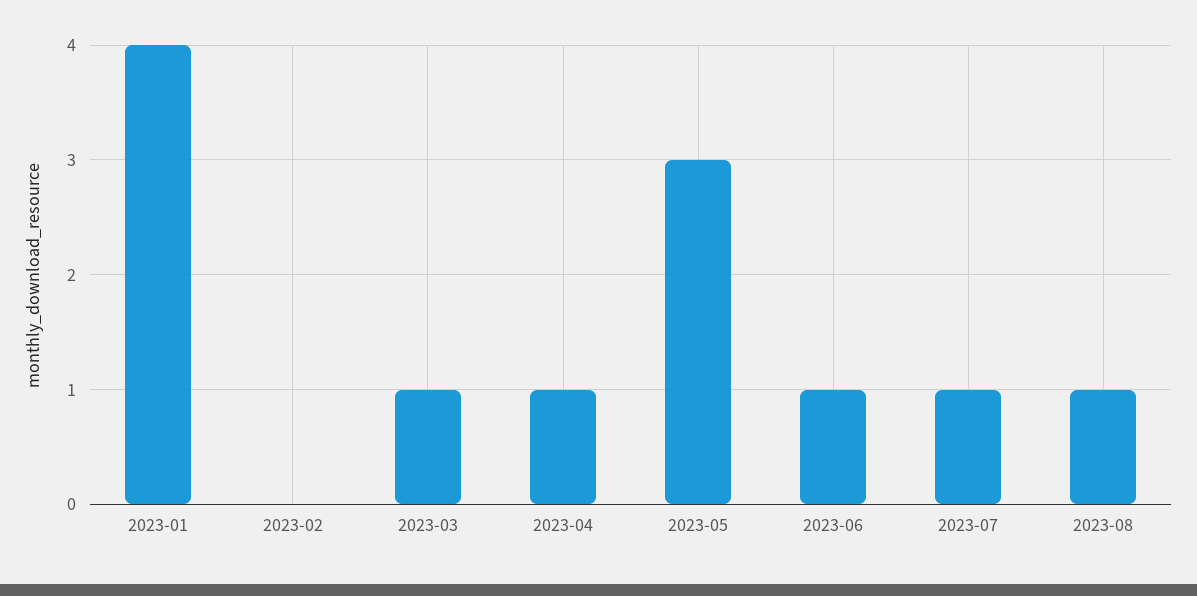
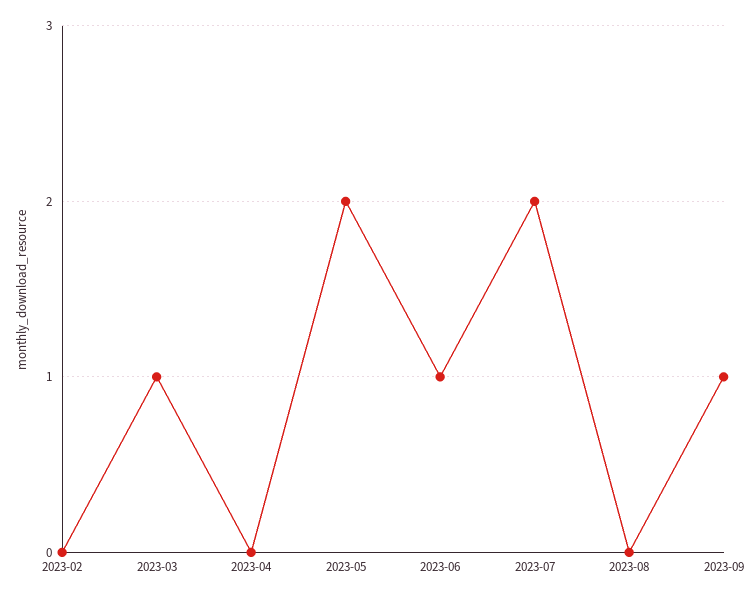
2023-01: 4 -> none
2023-04: 1 -> 0
2023-05: 3 -> 2
2023-07: 1 -> 2
2023-08: 1 -> 0
2023-09: none -> 1

